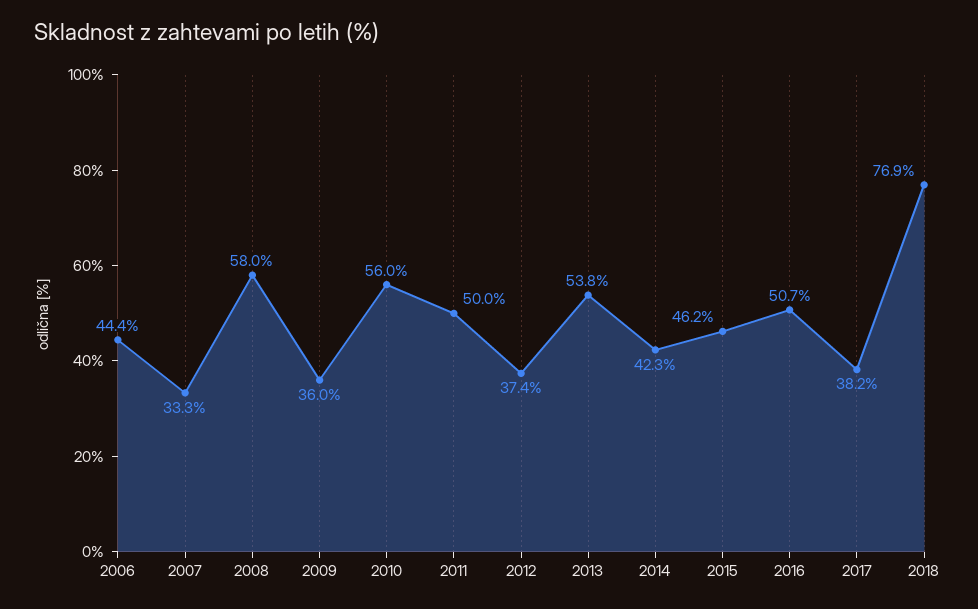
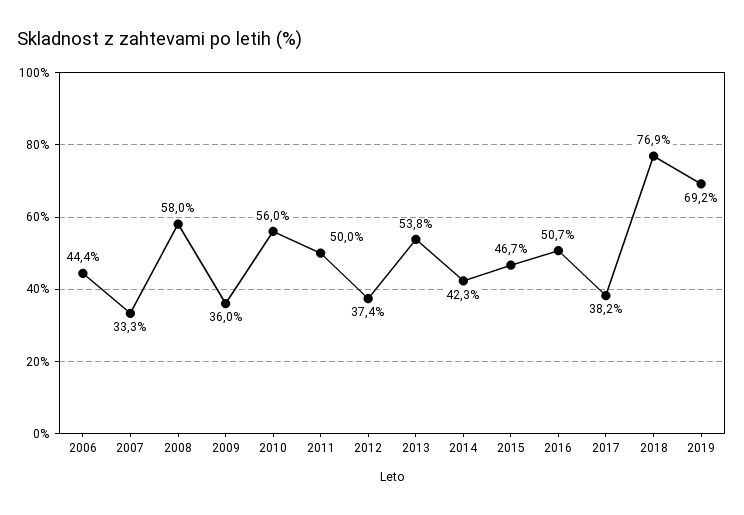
2015: 46.2 -> 46.7
2019: none -> 69.2

